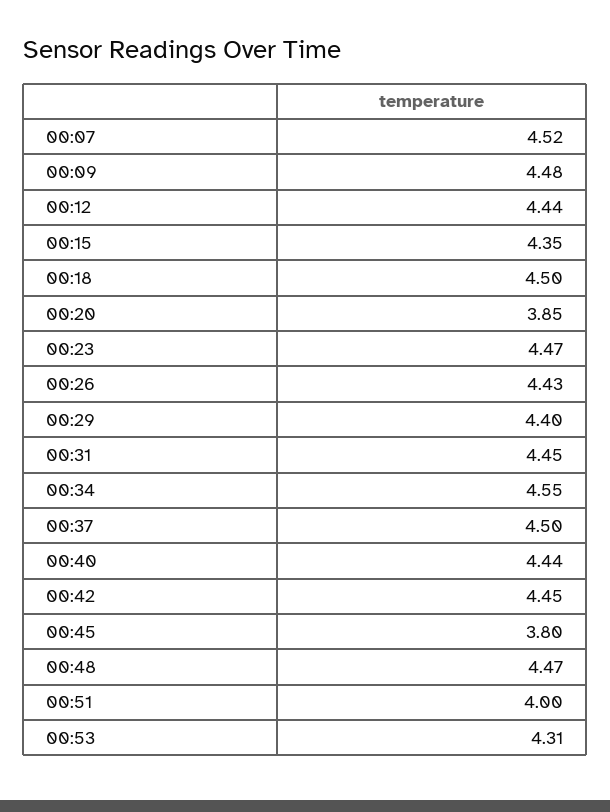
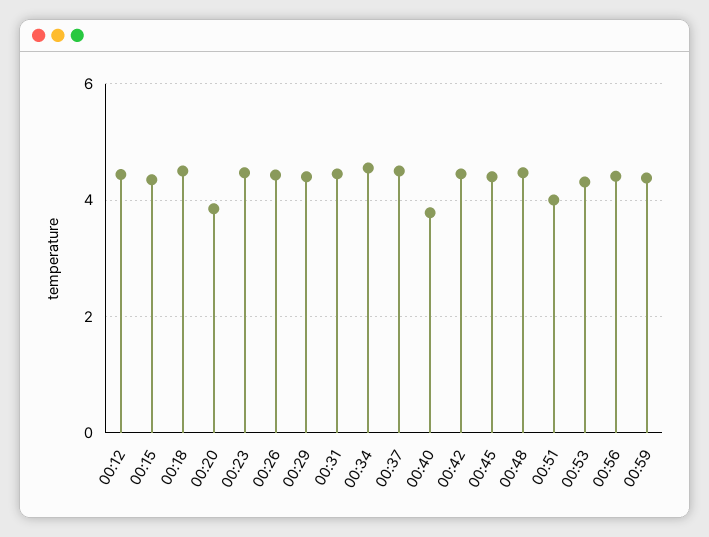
00:07: 4.52 -> none
00:09: 4.48 -> none
00:40: 4.44 -> 3.8
00:45: 3.8 -> 4.4
00:56: none -> 4.4
00:59: none -> 4.4

